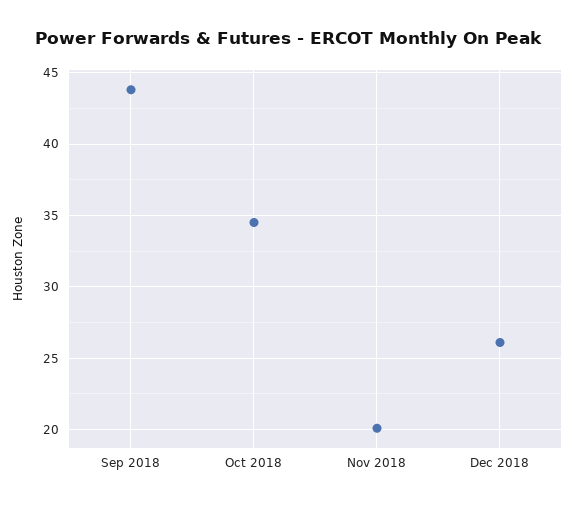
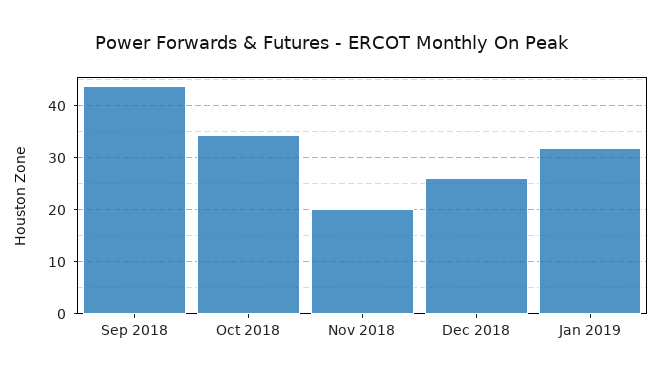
Jan 2019: none -> 32

